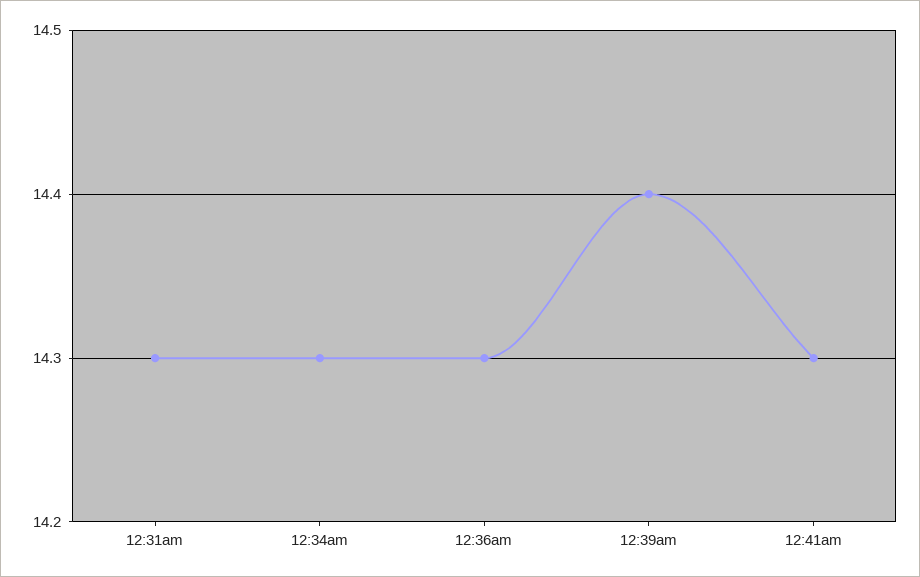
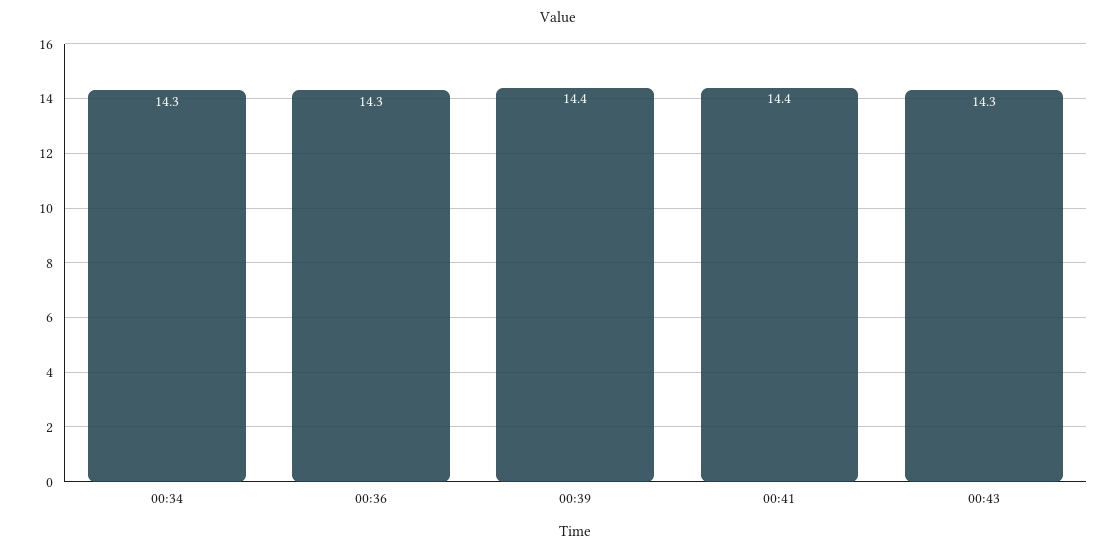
12:31am: 14.3 -> none
12:41am: 14.3 -> 14.4
00:43: none -> 14.3

